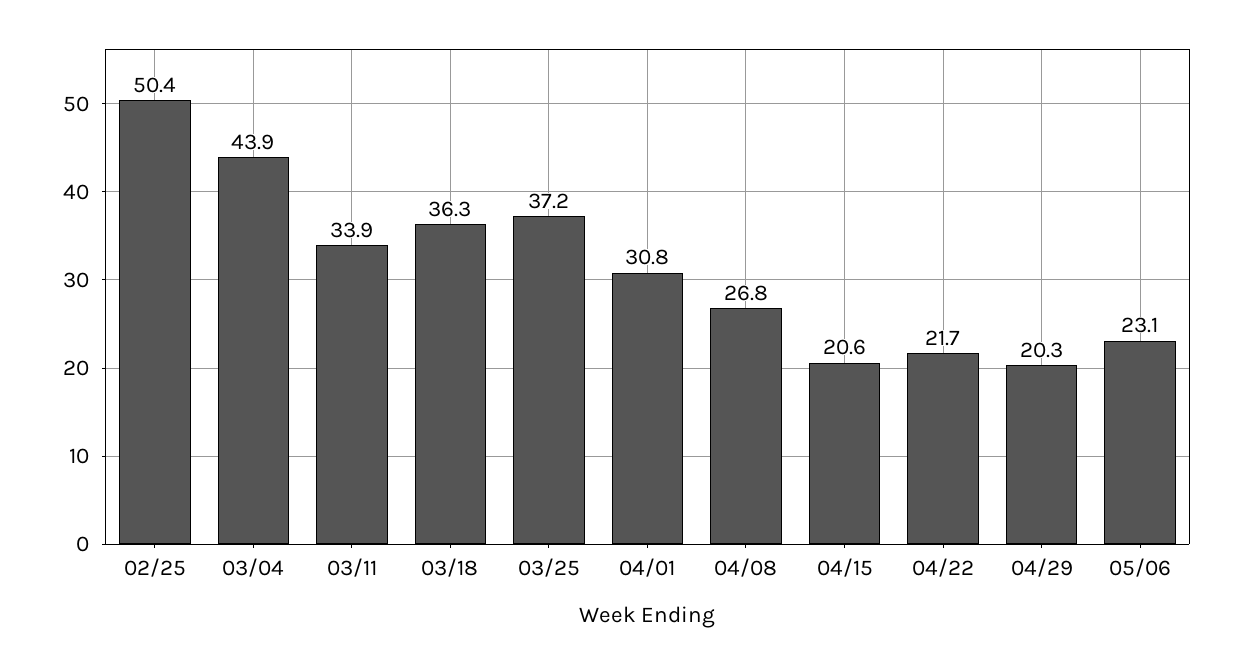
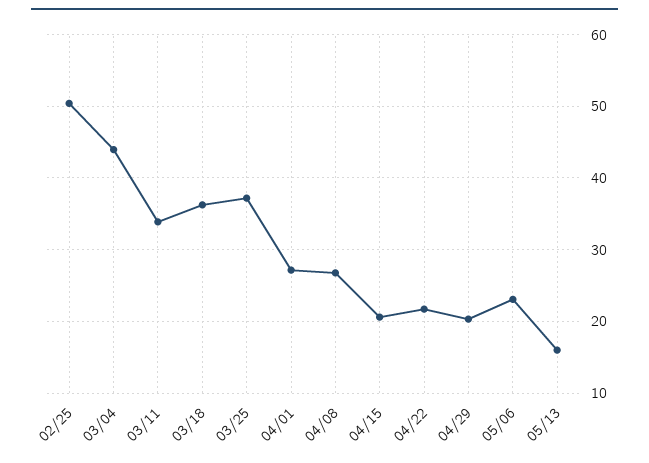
04/01: 30.8 -> 27
05/13: none -> 16

